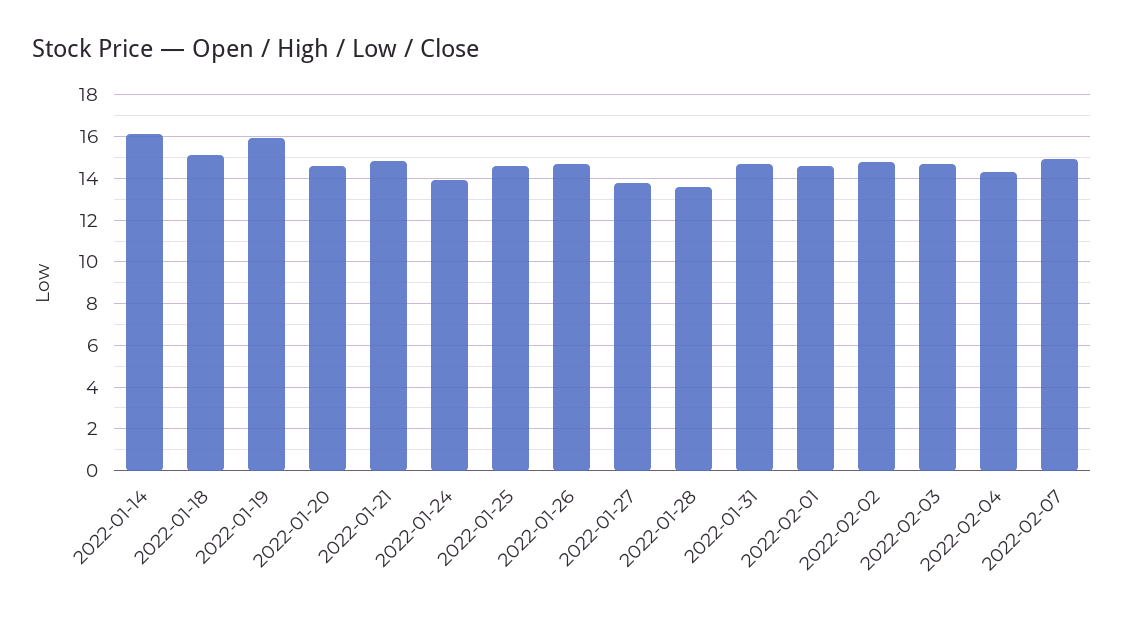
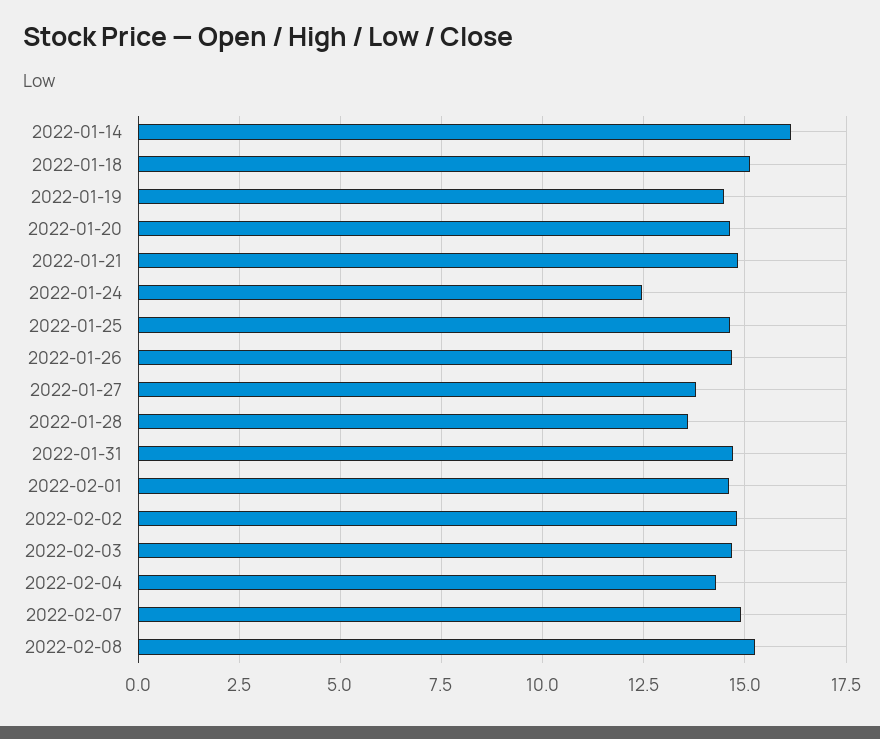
2022-01-19: 16 -> 14.5
2022-01-24: 14 -> 12.5
2022-02-08: none -> 15.25

